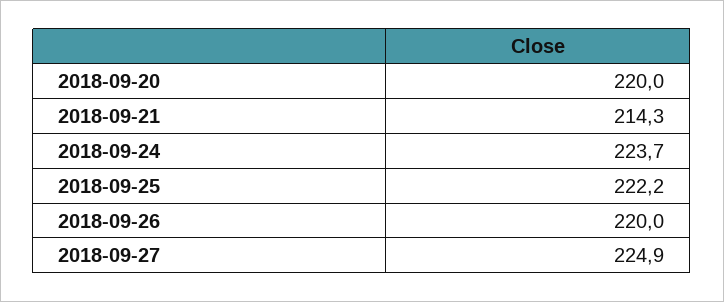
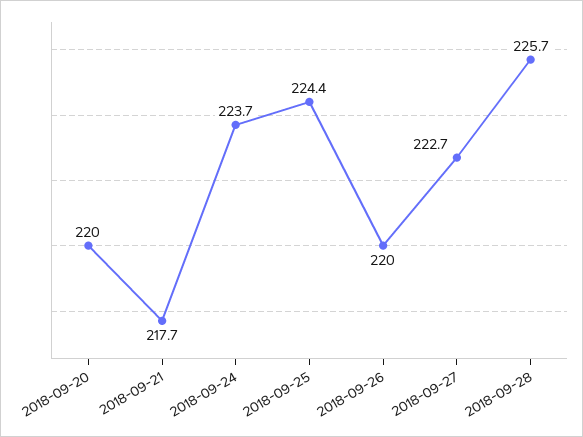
2018-09-21: 214.3 -> 217.7
2018-09-25: 222.2 -> 224.4
2018-09-27: 224.9 -> 222.7
2018-09-28: none -> 225.7

